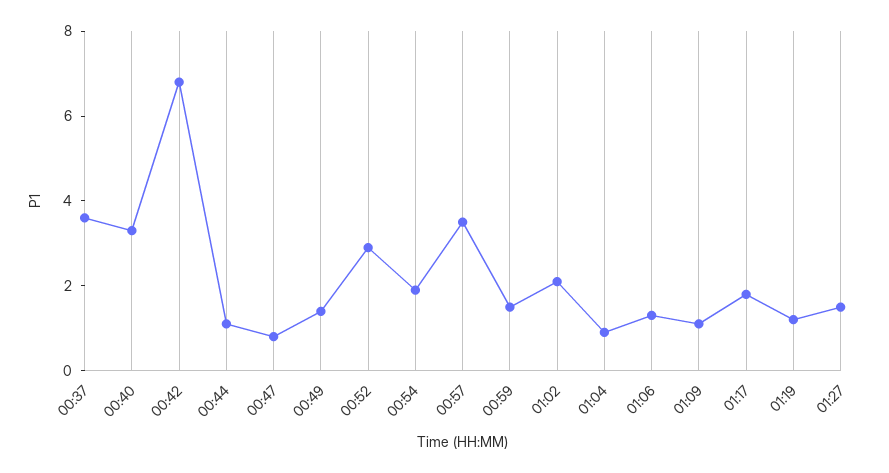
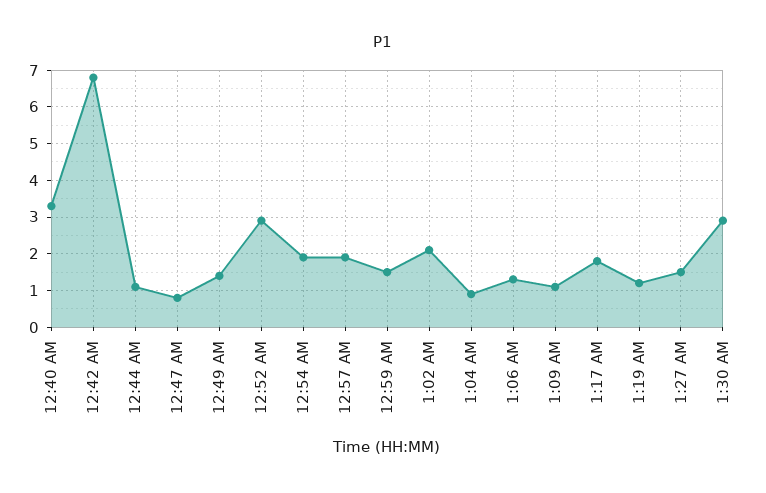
00:37: 3.5 -> none
00:57: 3.5 -> 2
1:30 AM: none -> 3

